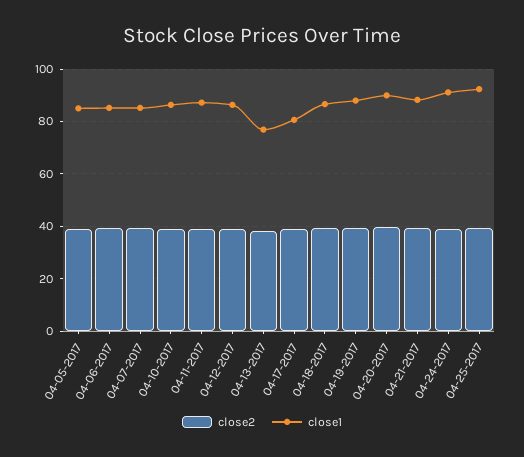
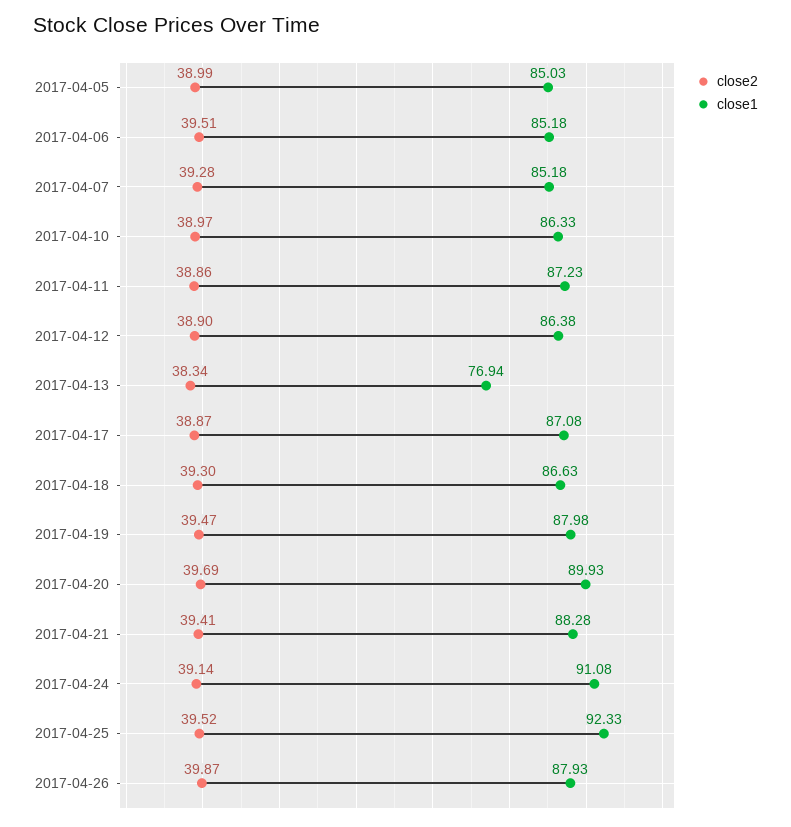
close1, 04-17-2017: 80 -> 87.08
close2, 2017-04-26: none -> 39.87
close1, 2017-04-26: none -> 87.93

